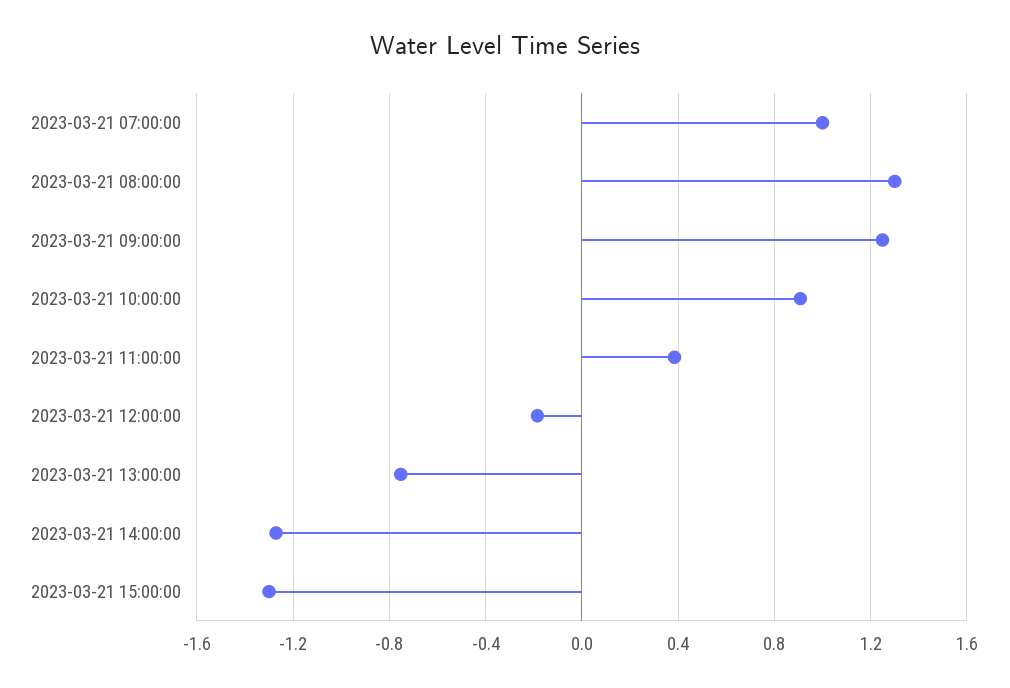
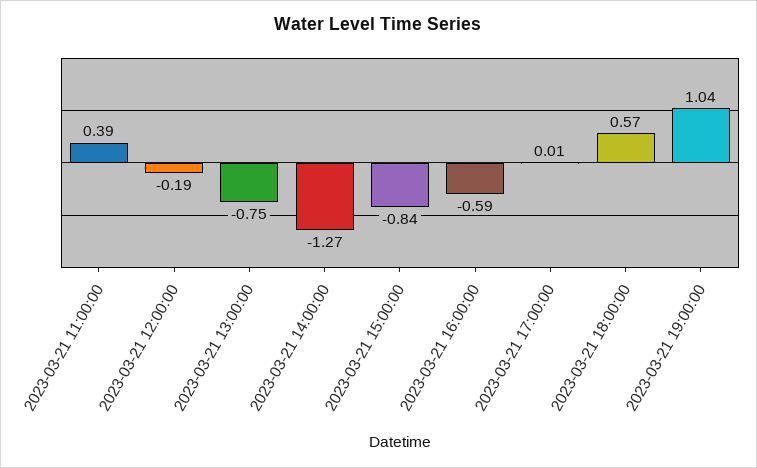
2023-03-21 07:00:00: 1 -> none
2023-03-21 08:00:00: 1.3 -> none
2023-03-21 09:00:00: 1.25 -> none
2023-03-21 10:00:00: 0.9 -> none
2023-03-21 15:00:00: -1.3 -> -0.84
2023-03-21 16:00:00: none -> -0.59
2023-03-21 17:00:00: none -> 0.01
2023-03-21 18:00:00: none -> 0.57
2023-03-21 19:00:00: none -> 1.04

